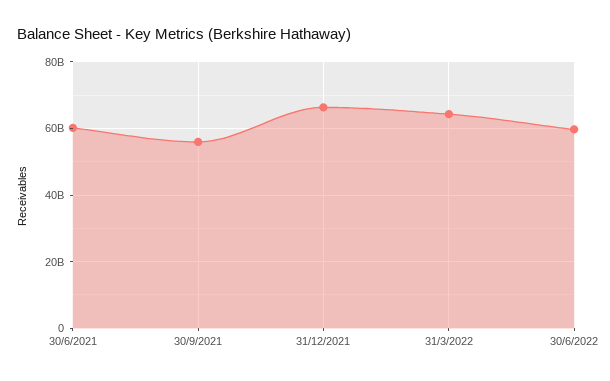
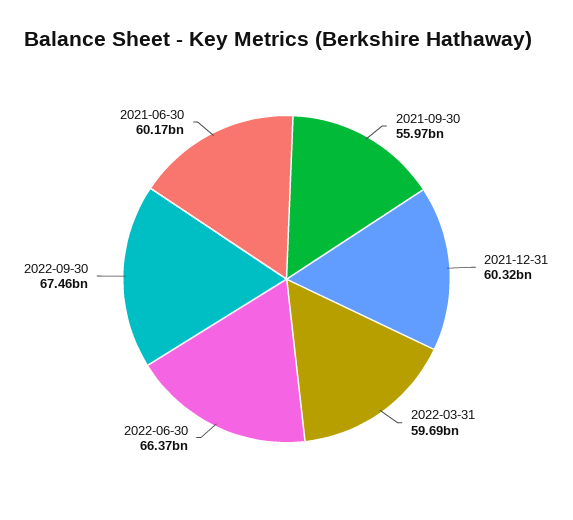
31/12/2021: 66000000000 -> 60320000000
31/3/2022: 64000000000 -> 59690000000
30/6/2022: 60000000000 -> 66370000000
2022-09-30: none -> 67460000000

